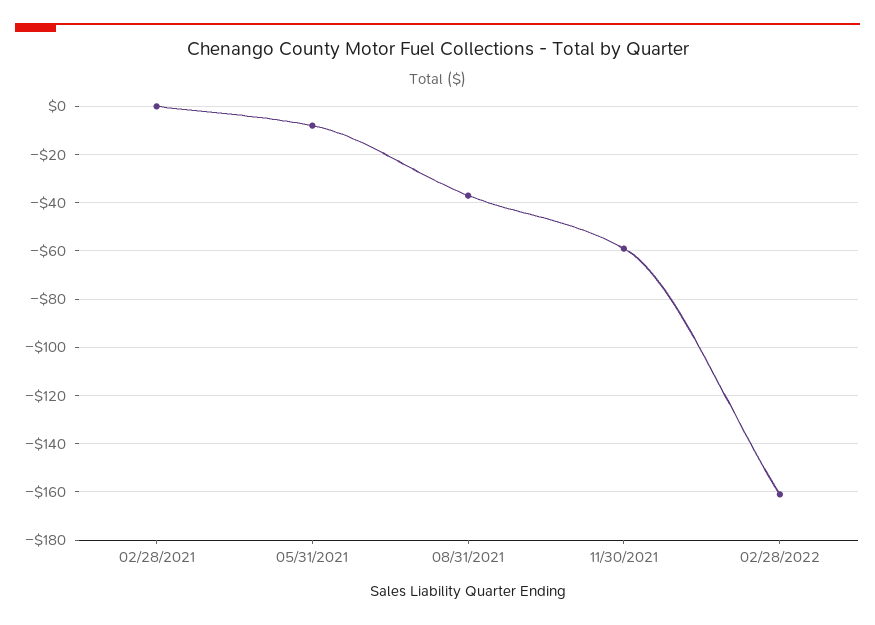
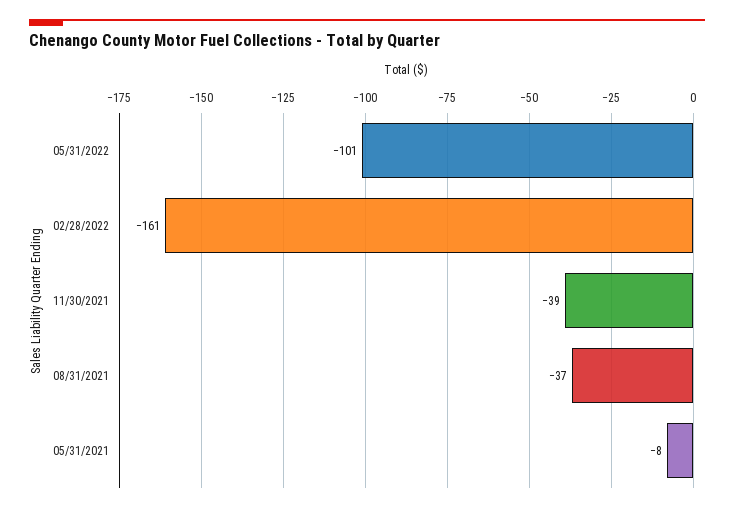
02/28/2021: 0 -> none
11/30/2021: -60 -> -39
05/31/2022: none -> -101

